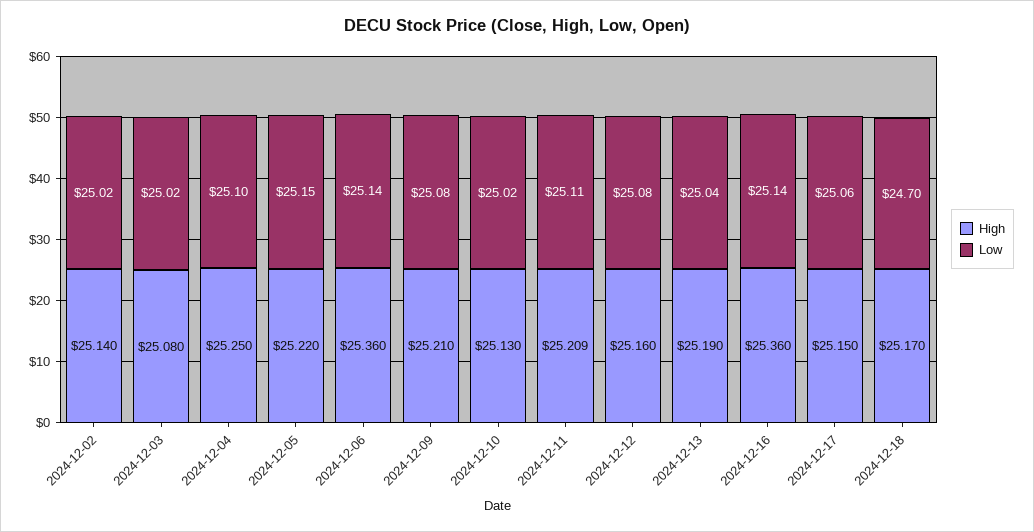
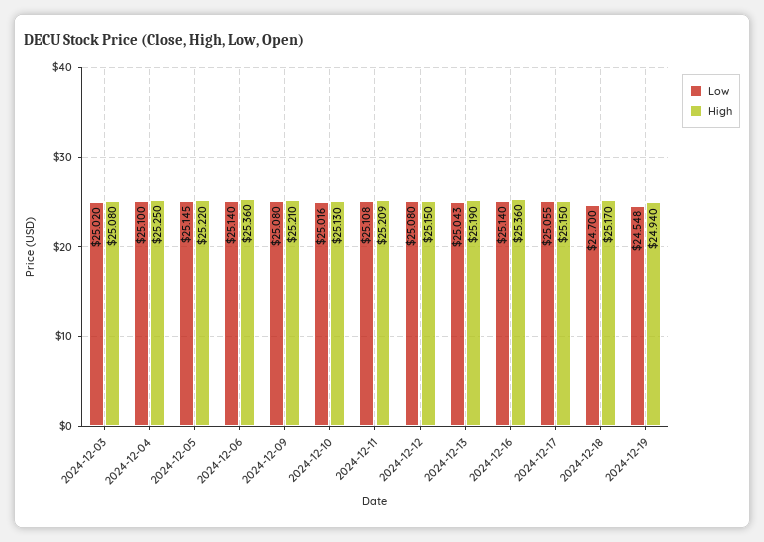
High, 2024-12-02: 25.14 -> none
Low, 2024-12-02: 25.02 -> none
High, 2024-12-12: 25.16 -> 25.15
Low, 2024-12-19: none -> 24.548
High, 2024-12-19: none -> 24.94

